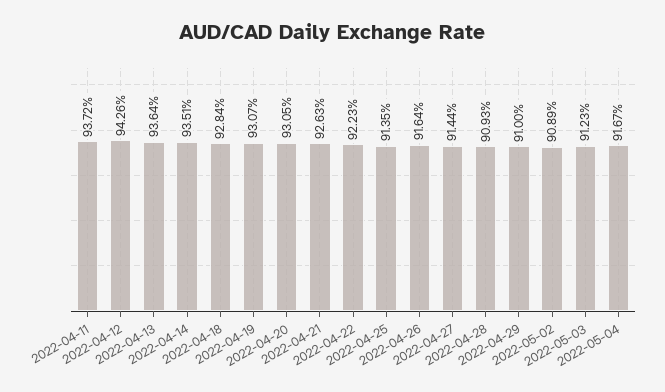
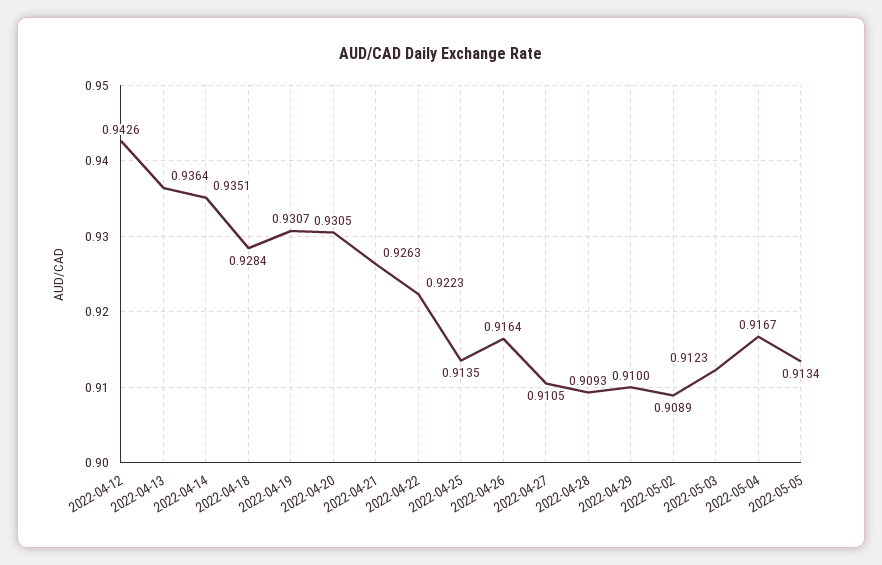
2022-04-11: 0.9372 -> none
2022-04-27: 0.9144 -> 0.9105
2022-05-05: none -> 0.9134

